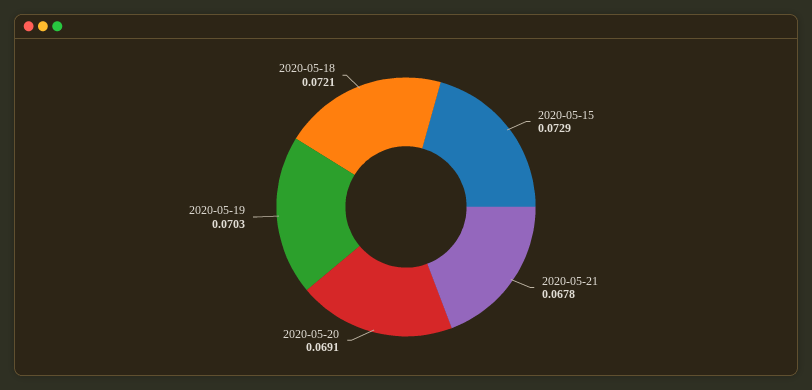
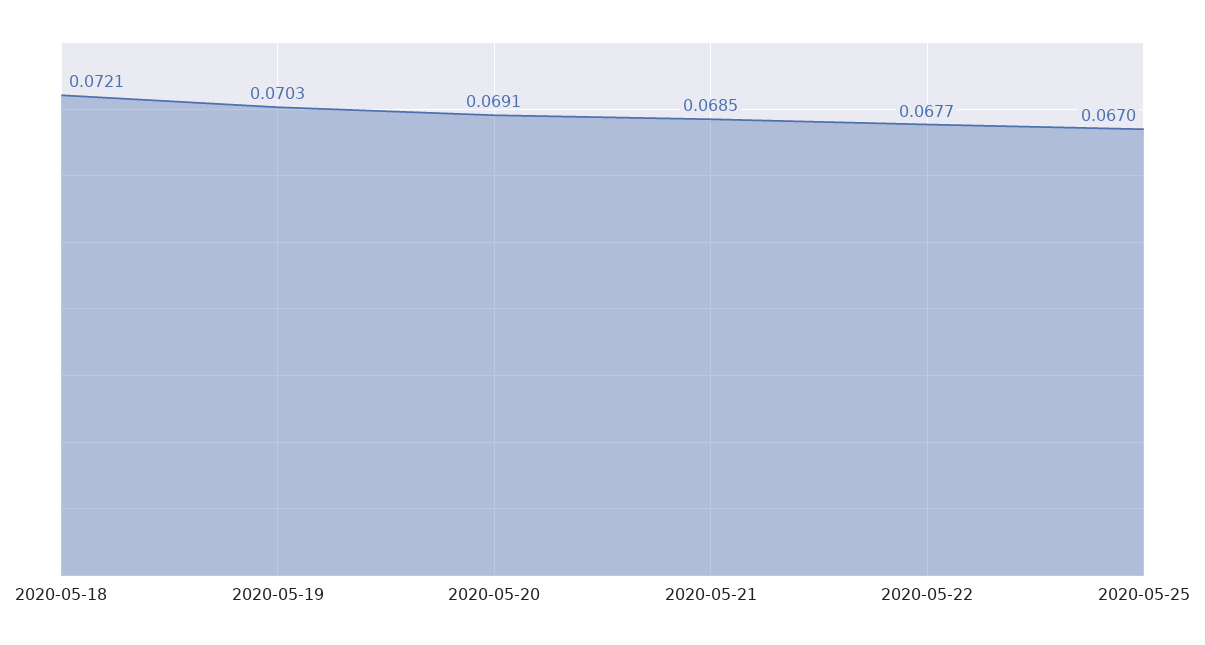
2020-05-15: 0.0729 -> none
2020-05-21: 0.0678 -> 0.0685
2020-05-22: none -> 0.0677
2020-05-25: none -> 0.067

